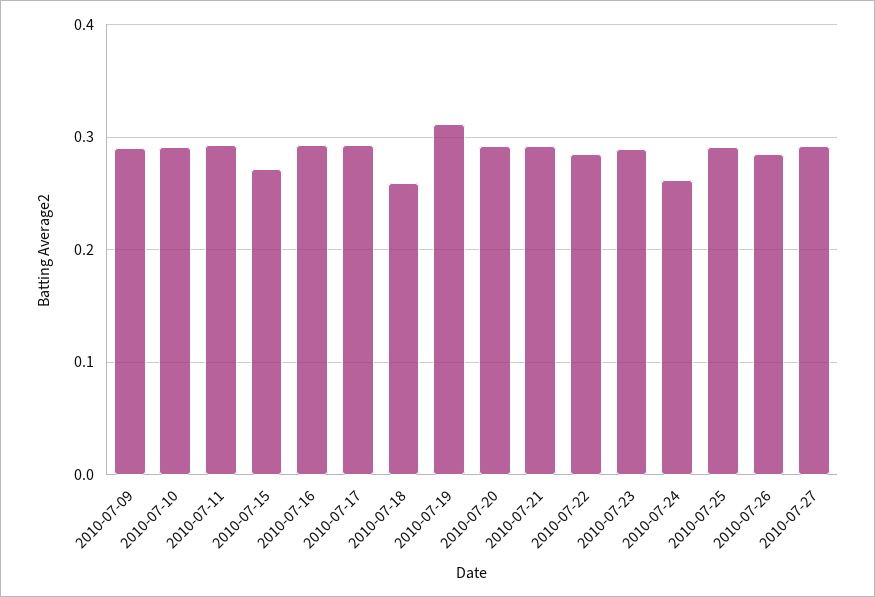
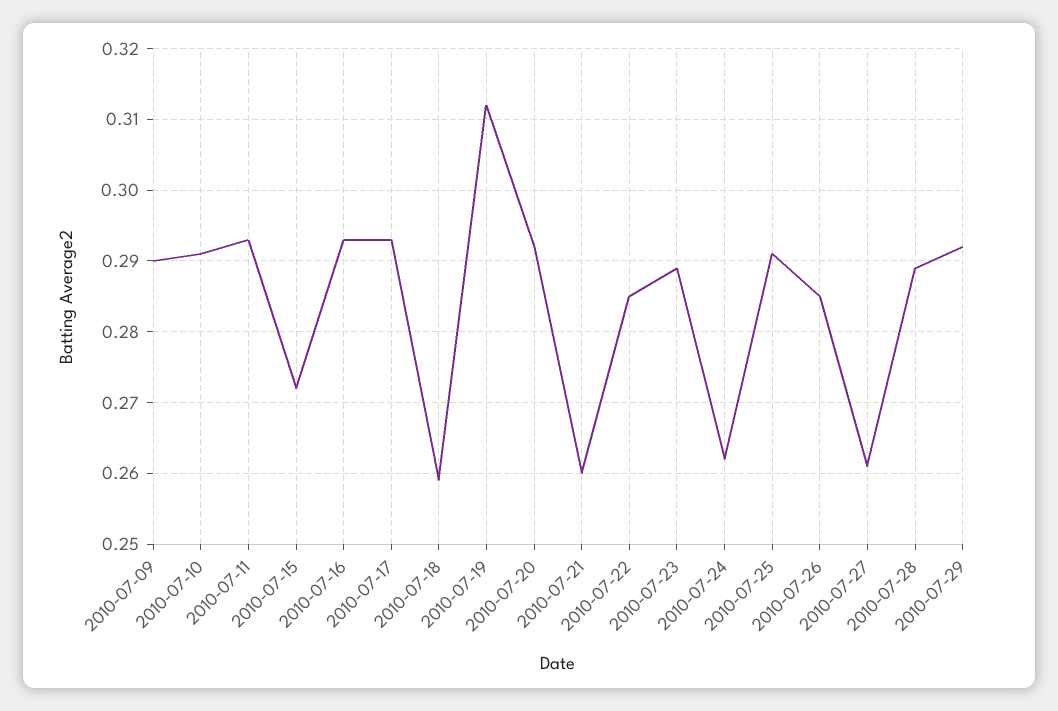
2010-07-21: 0.29 -> 0.26
2010-07-27: 0.29 -> 0.261
2010-07-28: none -> 0.289
2010-07-29: none -> 0.292

